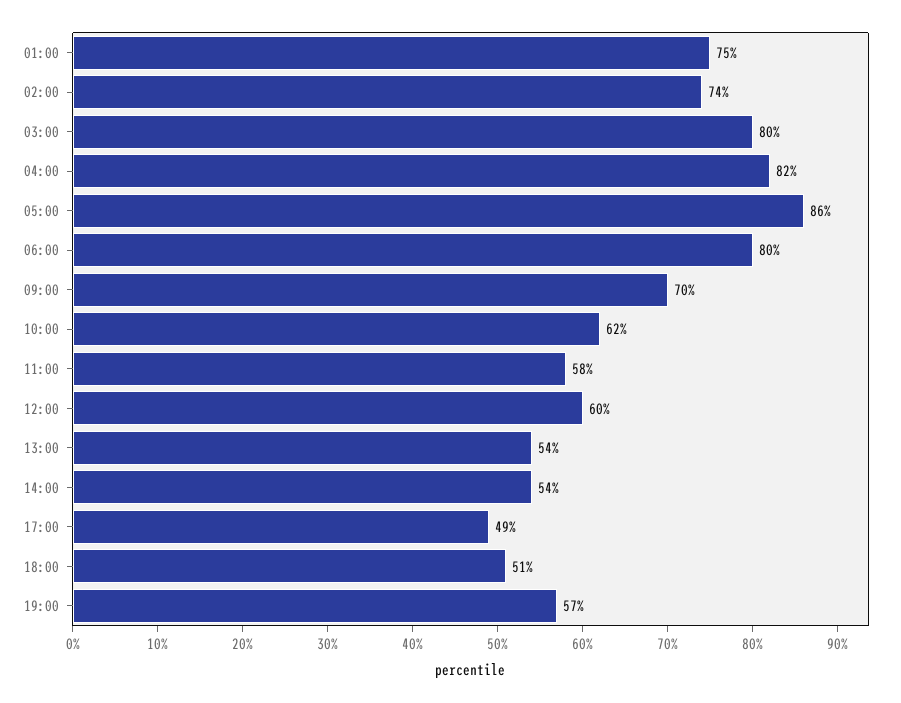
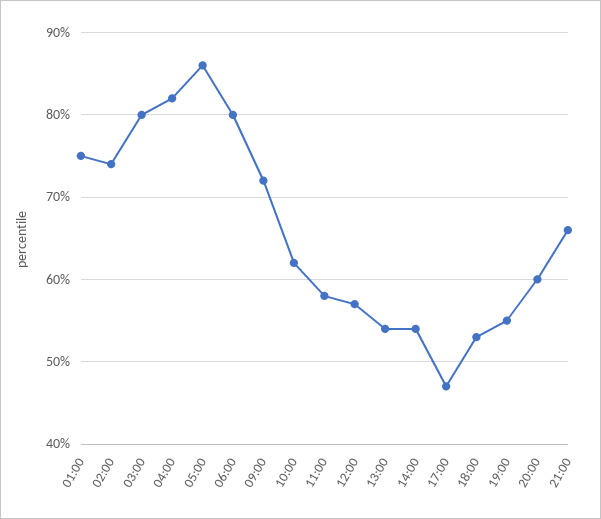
09:00: 70 -> 72
12:00: 60 -> 57
17:00: 49 -> 47
18:00: 51 -> 53
19:00: 57 -> 55
20:00: none -> 60
21:00: none -> 66

